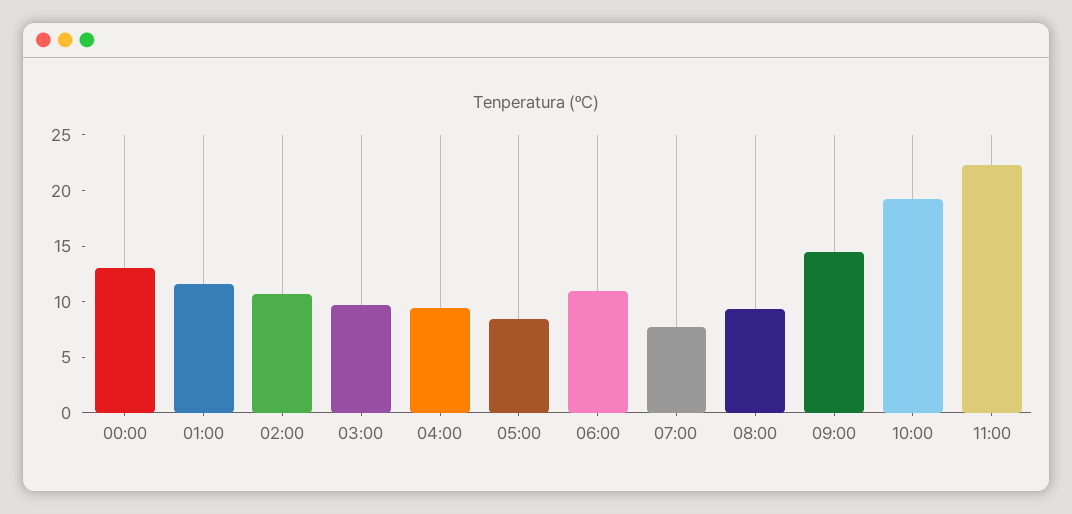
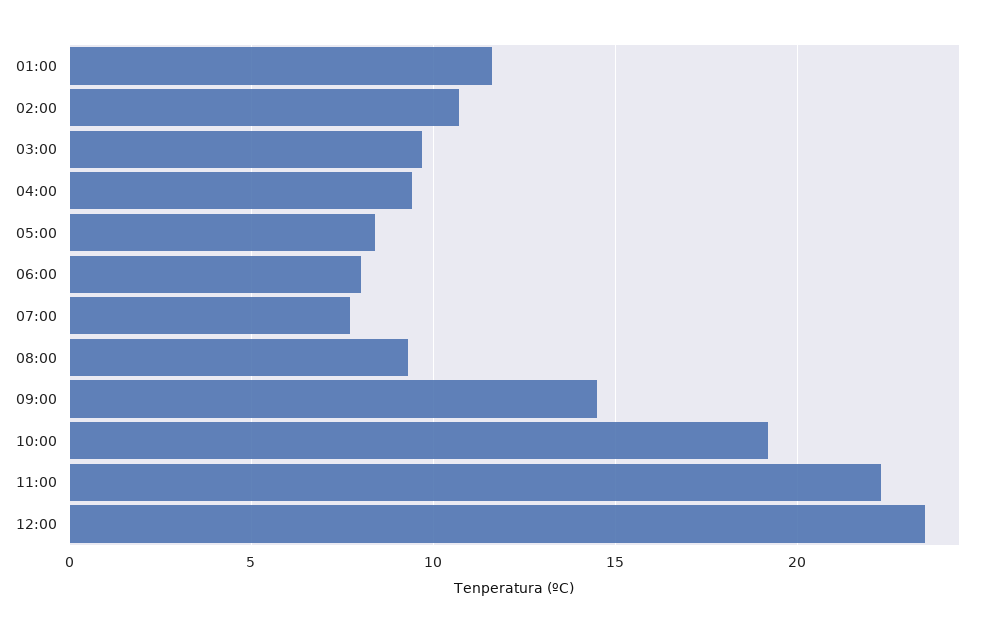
00:00: 13 -> none
06:00: 11 -> 8
12:00: none -> 23.5

